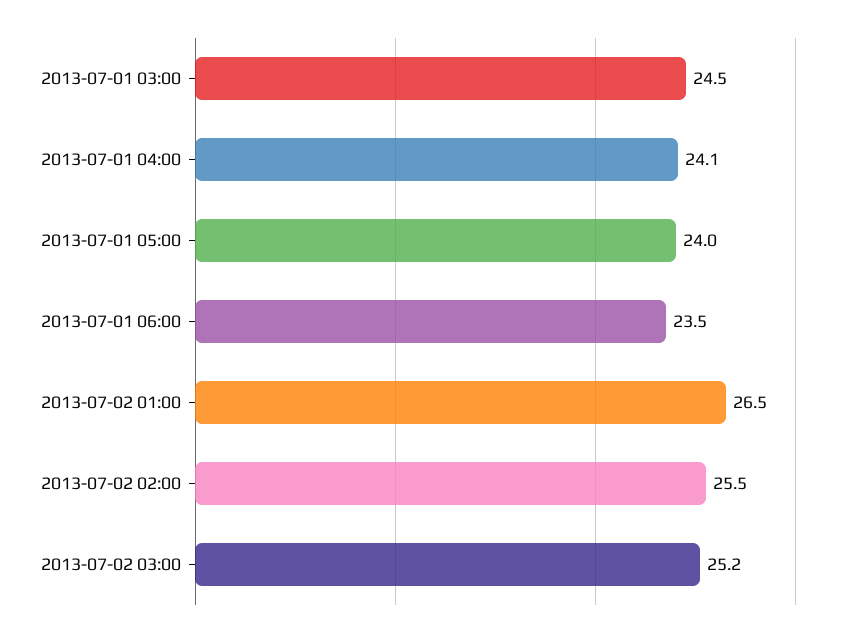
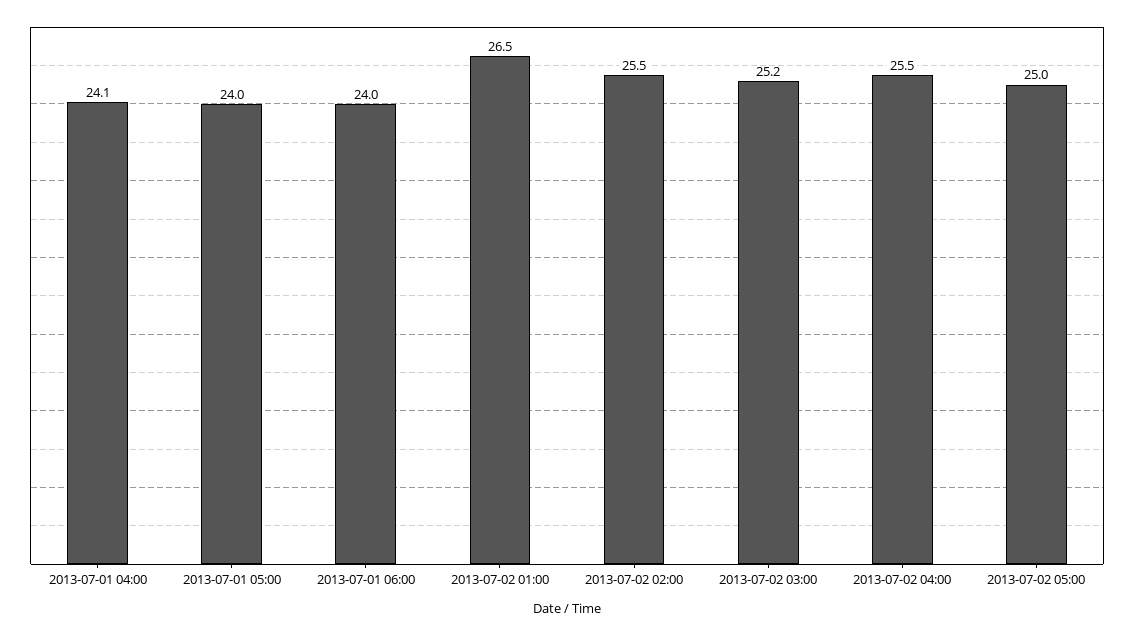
2013-07-01 03:00: 24.5 -> none
2013-07-01 06:00: 23.5 -> 24
2013-07-02 04:00: none -> 25.5
2013-07-02 05:00: none -> 25

